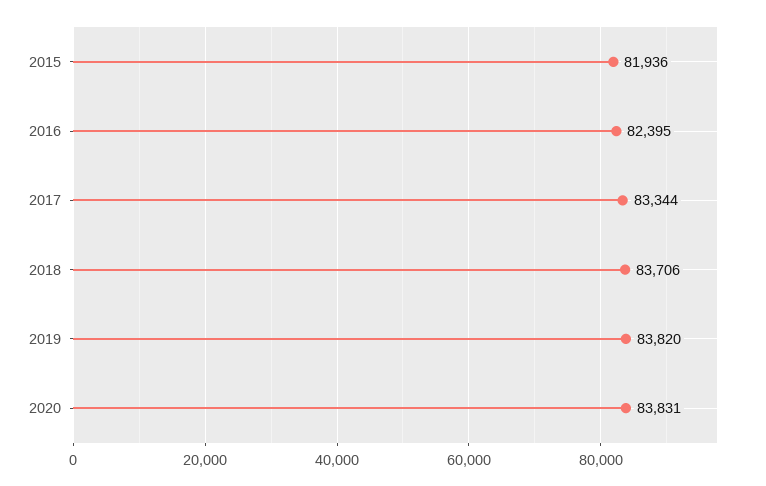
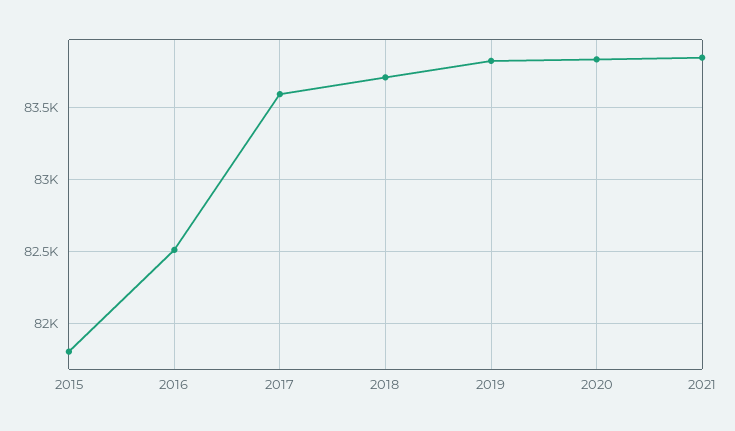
2015: 81936 -> 81800
2016: 82395 -> 82500
2017: 83344 -> 83600
2021: none -> 83850

